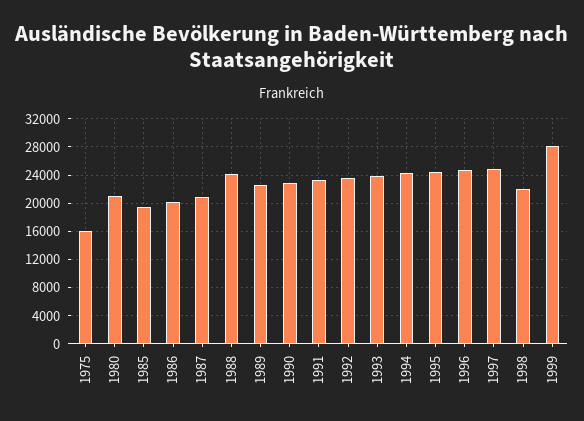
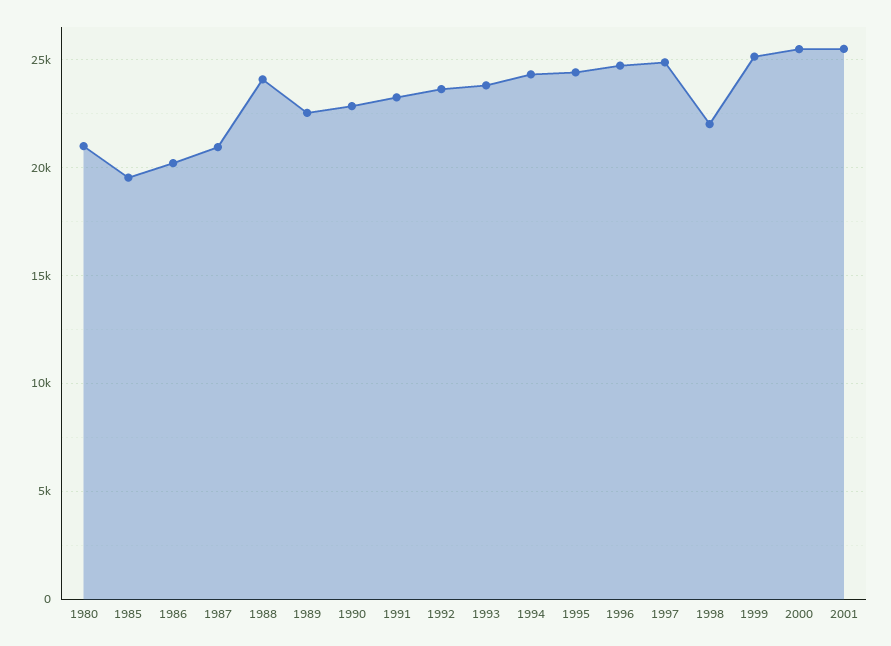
1975: 16000 -> none
1999: 28000 -> 25000
2000: none -> 25500
2001: none -> 25500

